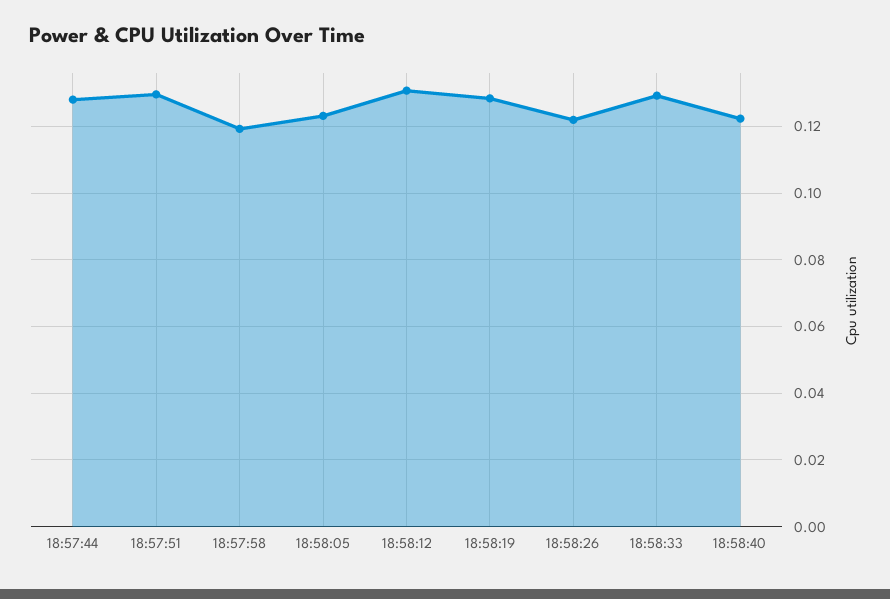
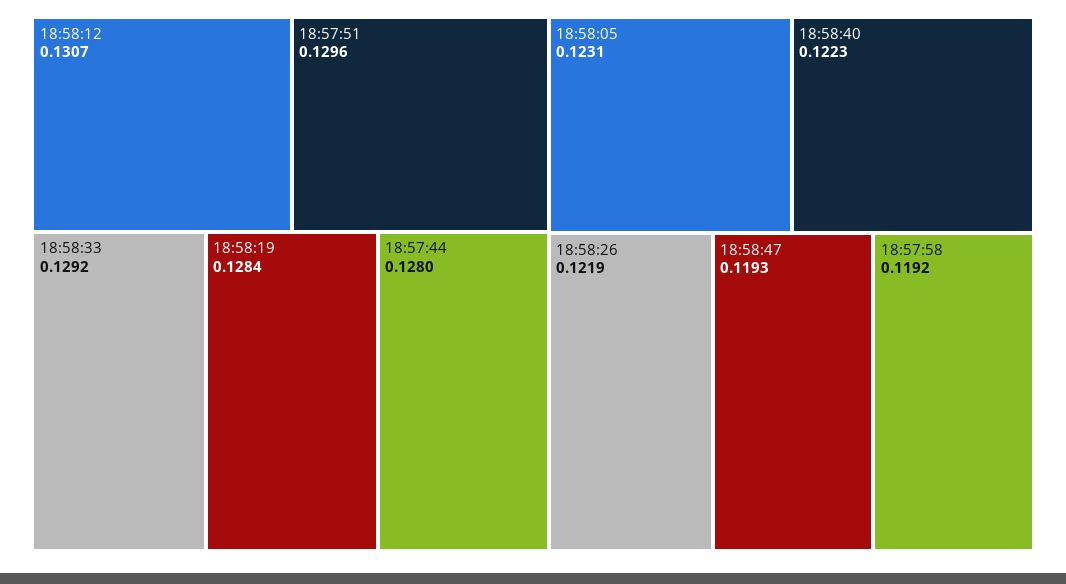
18:58:47: none -> 0.1193

